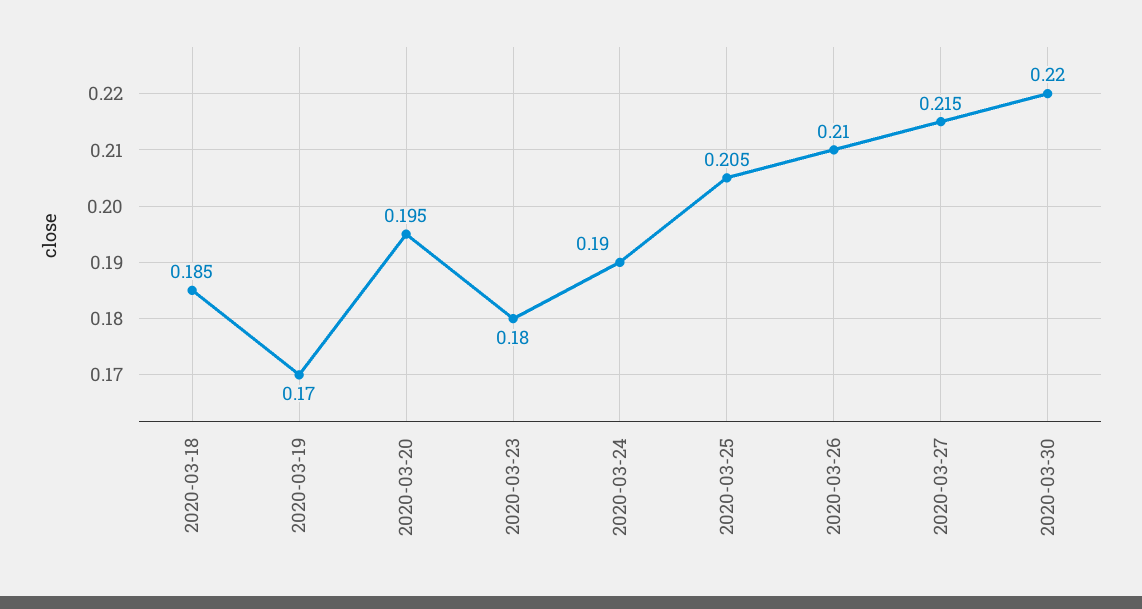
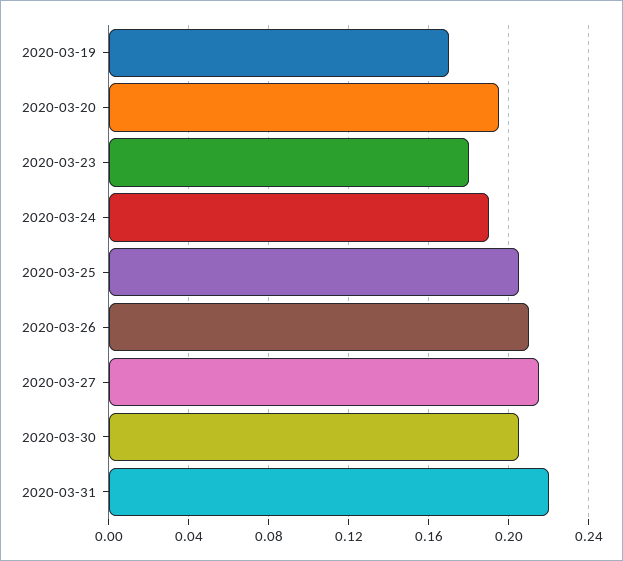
2020-03-18: 0.185 -> none
2020-03-30: 0.22 -> 0.205
2020-03-31: none -> 0.22

